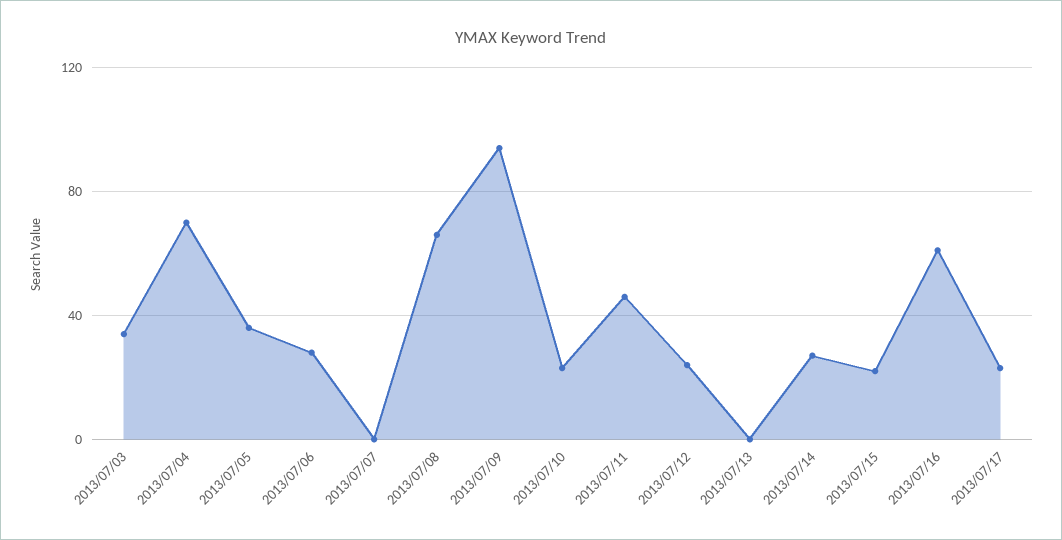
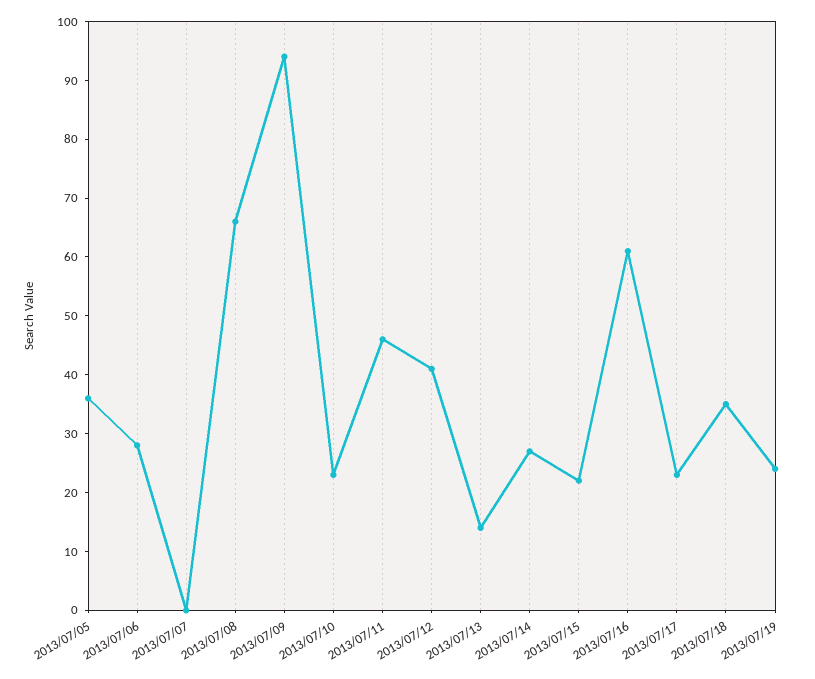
2013/07/03: 35 -> none
2013/07/04: 70 -> none
2013/07/12: 25 -> 40
2013/07/13: 0 -> 15
2013/07/18: none -> 35
2013/07/19: none -> 25

